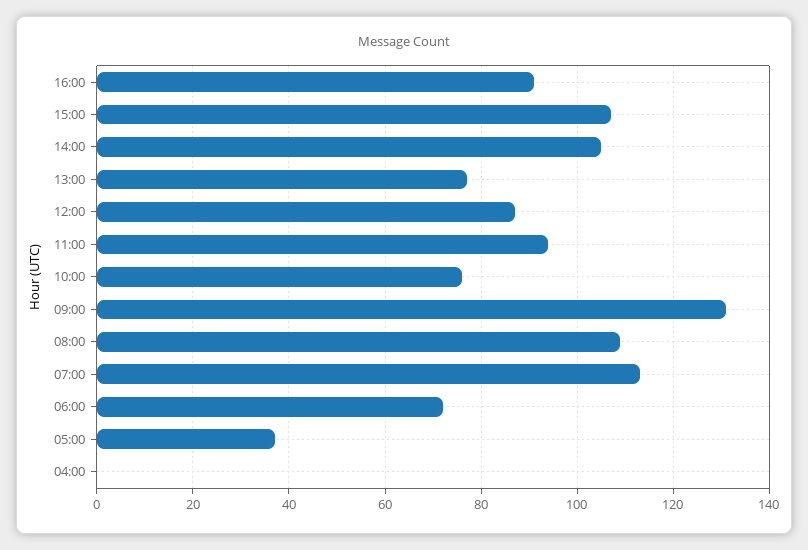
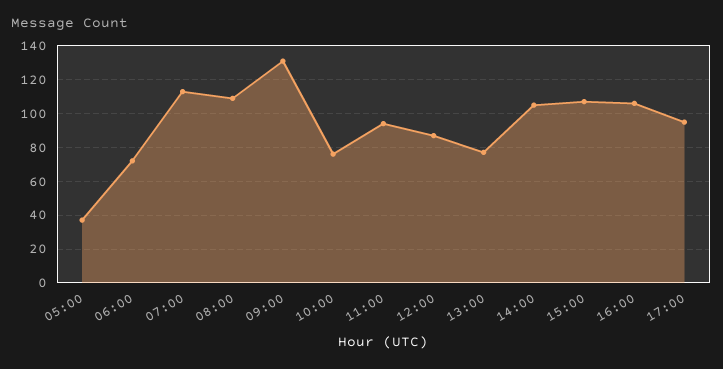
16:00: 90 -> 105
04:00: 0 -> none
17:00: none -> 95

